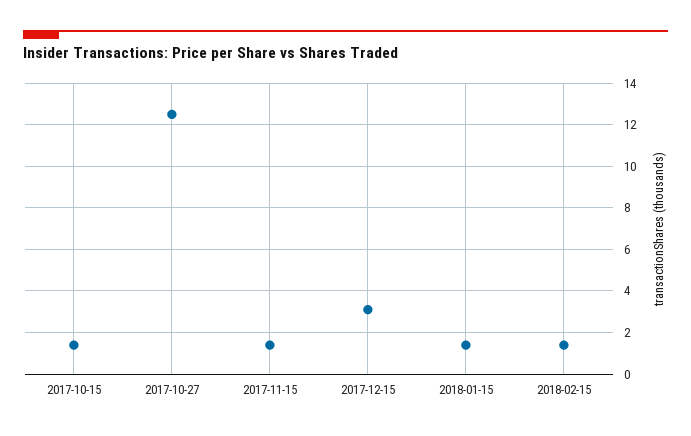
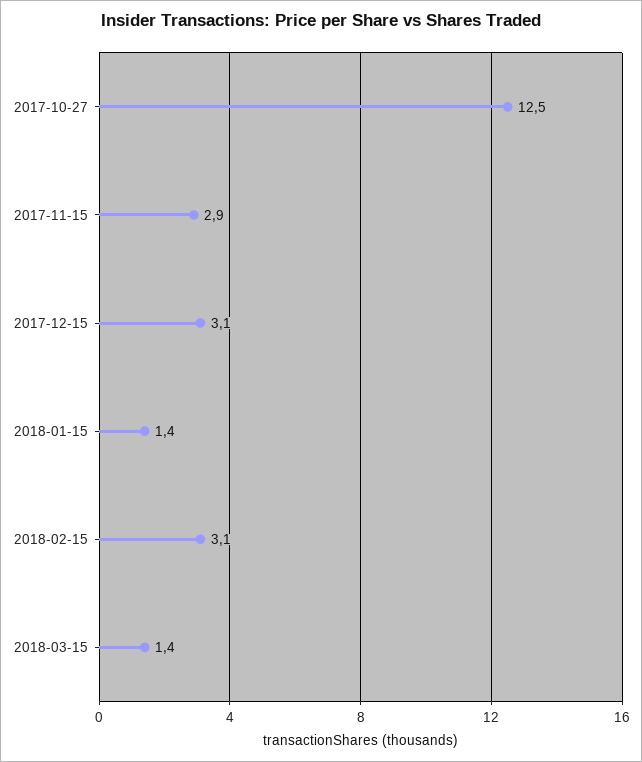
2017-10-15: 1.5 -> none
2017-11-15: 1.5 -> 2.9
2018-02-15: 1.5 -> 3.1
2018-03-15: none -> 1.4

